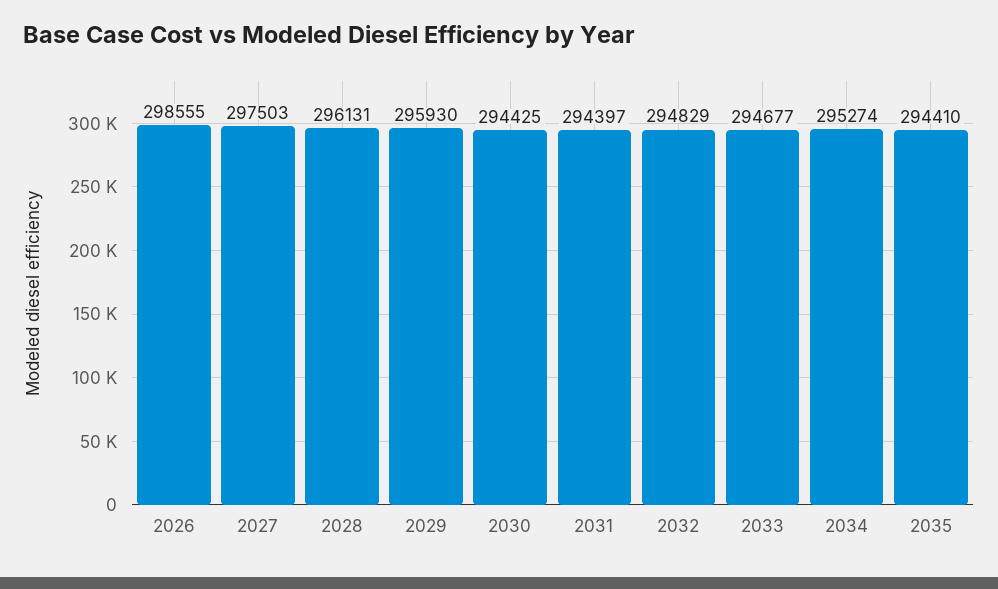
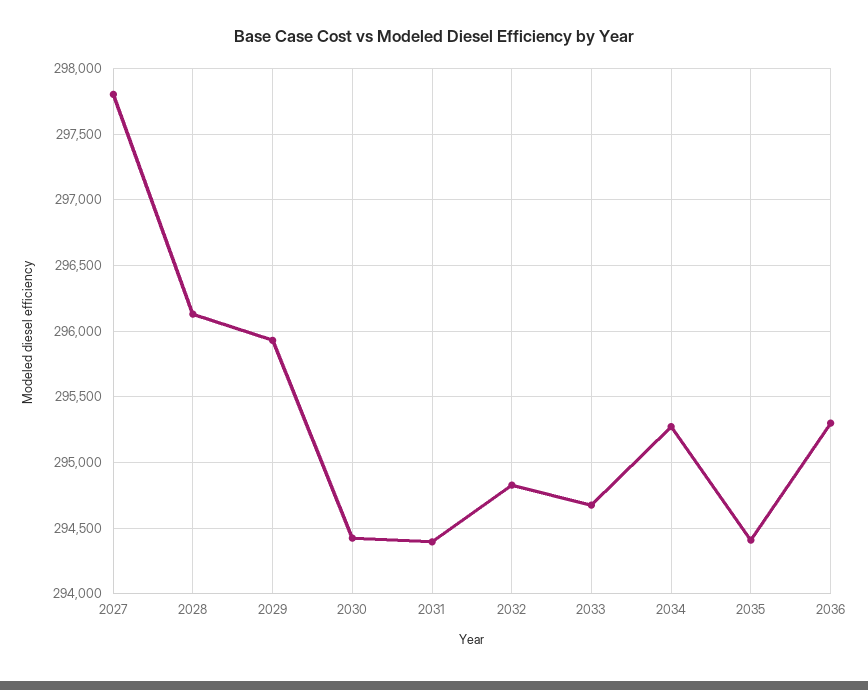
2026: 298555 -> none
2027: 297503 -> 297800
2036: none -> 295300

